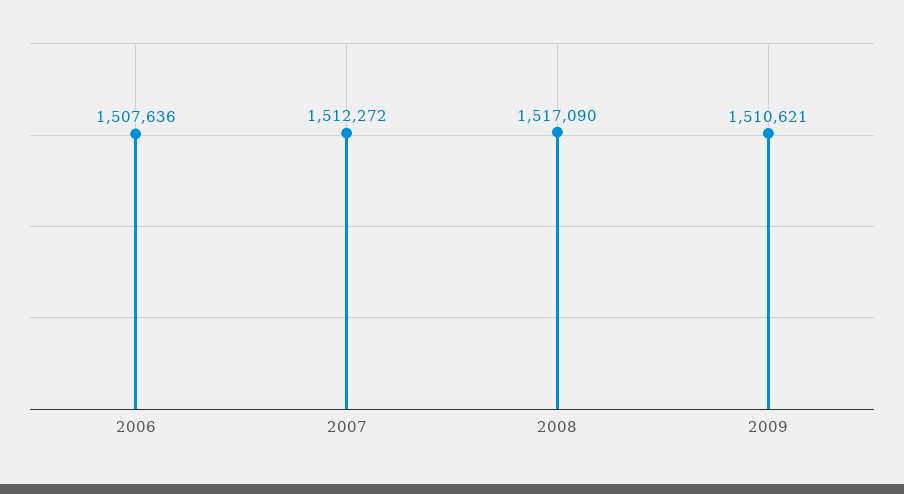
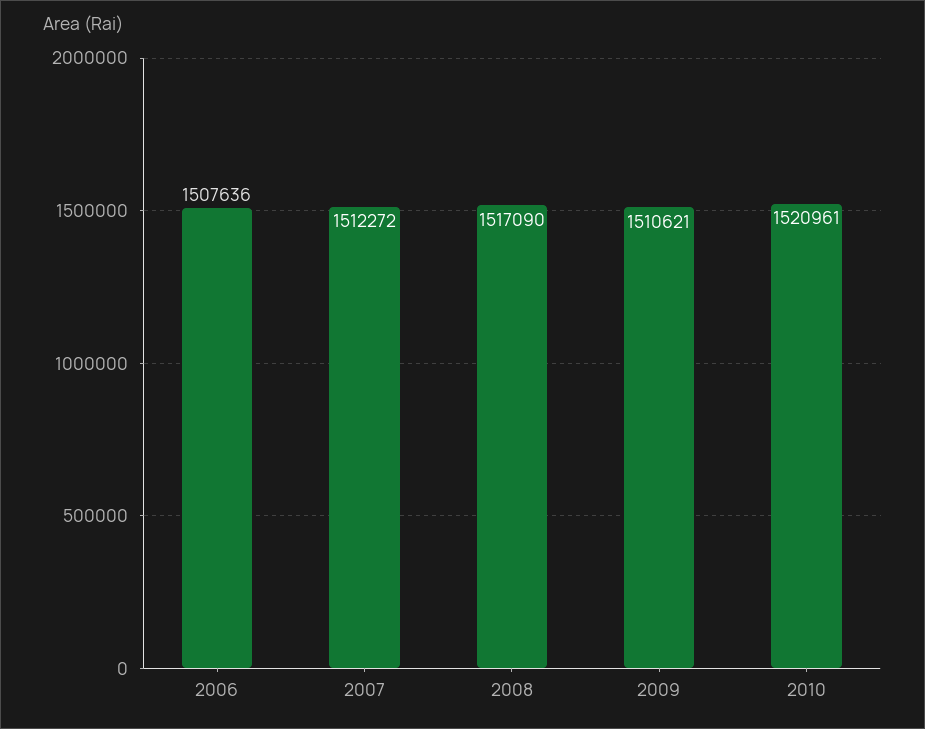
2010: none -> 1520961

